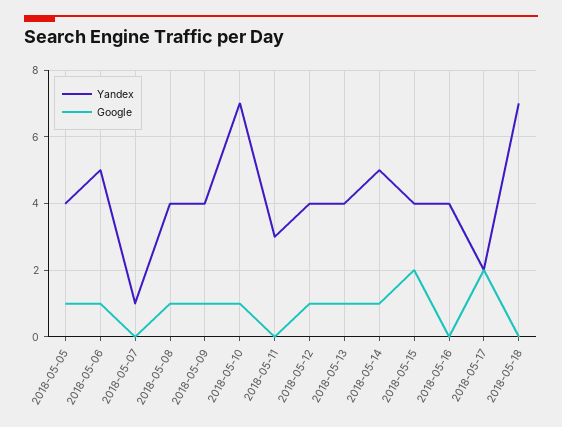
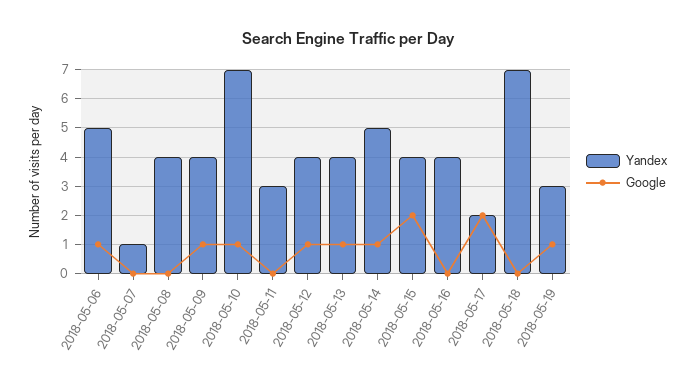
Yandex, 2018-05-05: 4 -> none
Google, 2018-05-05: 1 -> none
Google, 2018-05-08: 1 -> 0
Yandex, 2018-05-19: none -> 3
Google, 2018-05-19: none -> 1

